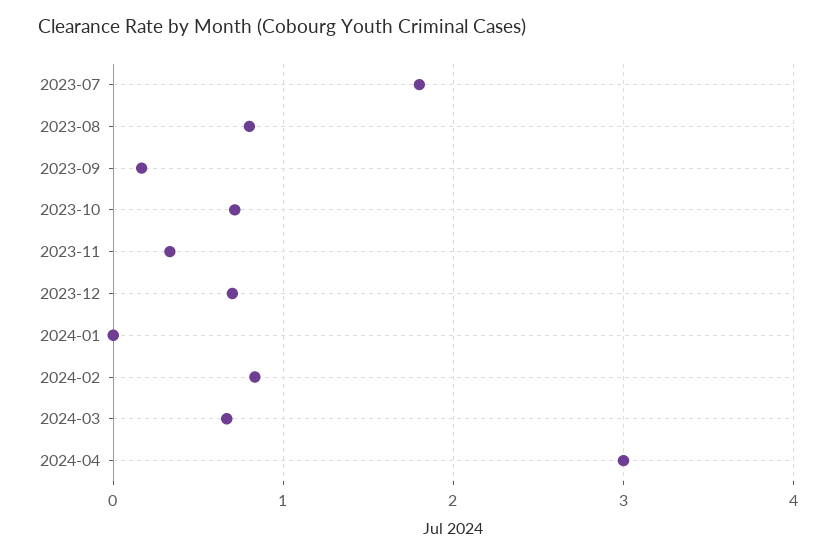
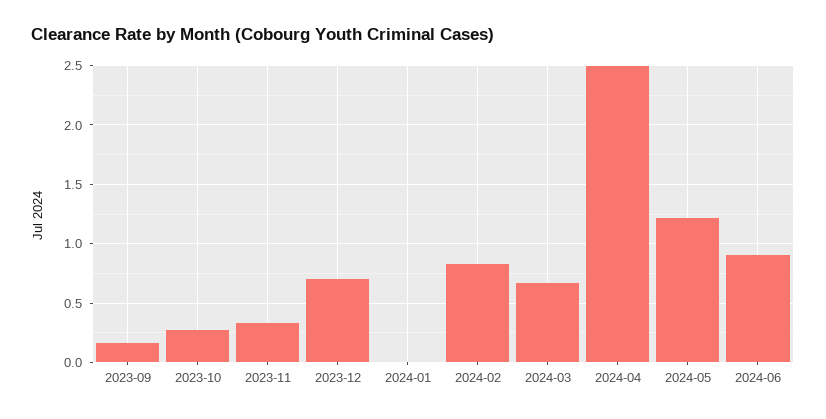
2023-07: 1.8 -> none
2023-08: 0.8 -> none
2023-10: 0.7 -> 0.3
2024-04: 3 -> 2.5
2024-05: none -> 1.2
2024-06: none -> 0.9

